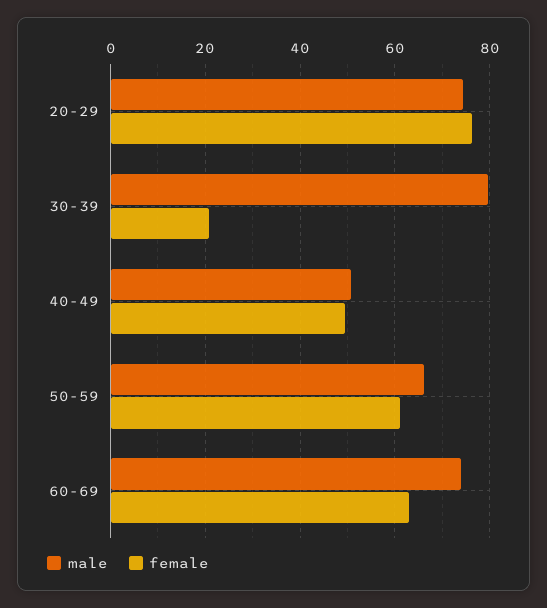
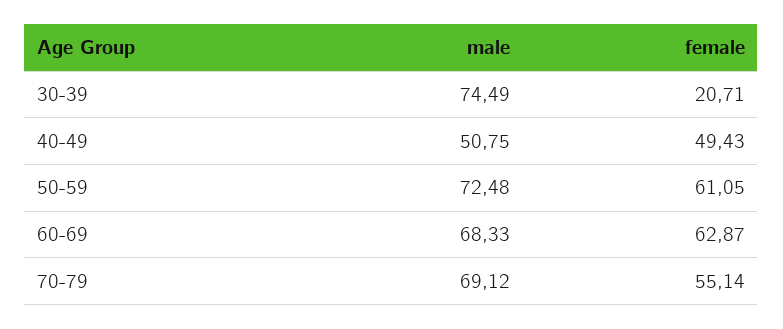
male, 20-29: 74 -> none
female, 20-29: 76 -> none
male, 30-39: 80 -> 74.49
male, 50-59: 66 -> 72.48
male, 60-69: 74 -> 68.33
male, 70-79: none -> 69.12
female, 70-79: none -> 55.14

